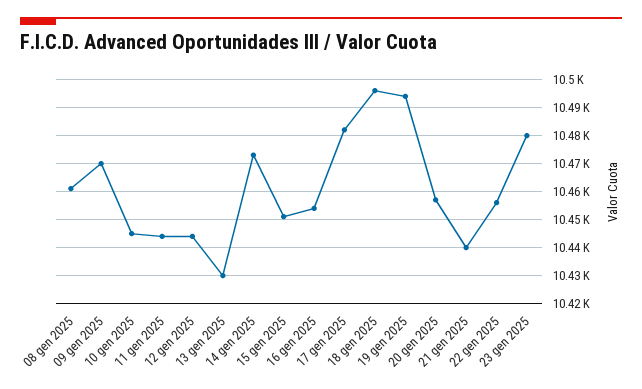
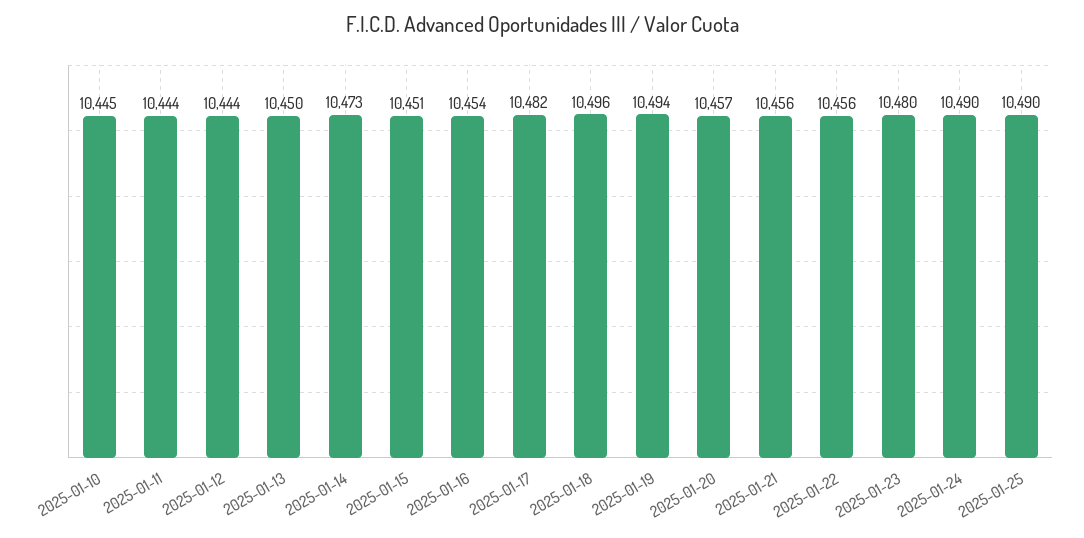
08 gen 2025: 10460 -> none
09 gen 2025: 10470 -> none
13 gen 2025: 10430 -> 10450
21 gen 2025: 10440 -> 10456
2025-01-24: none -> 10490
2025-01-25: none -> 10490

